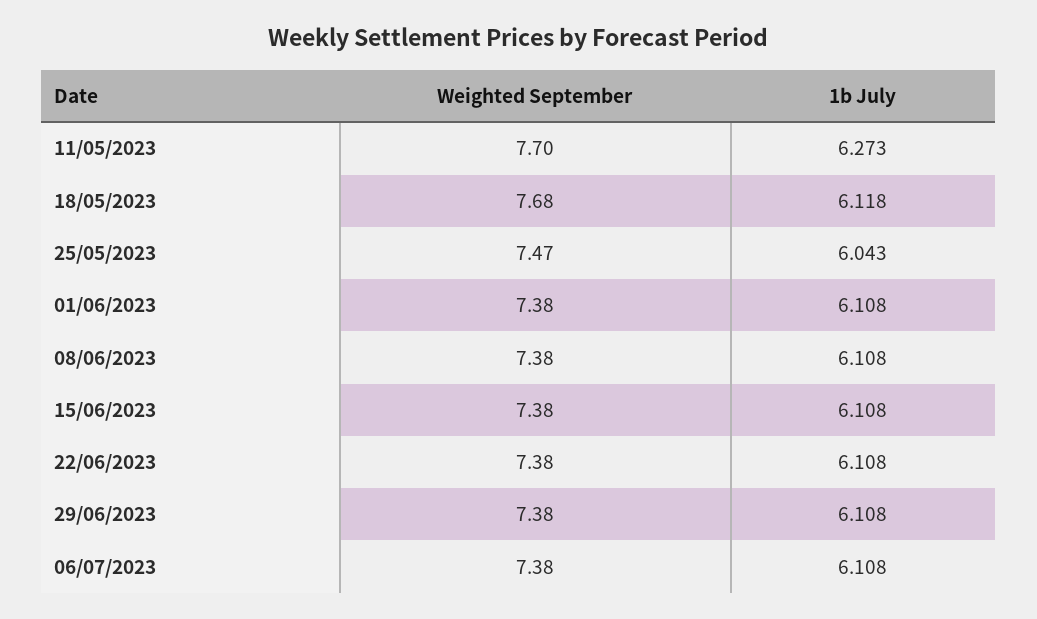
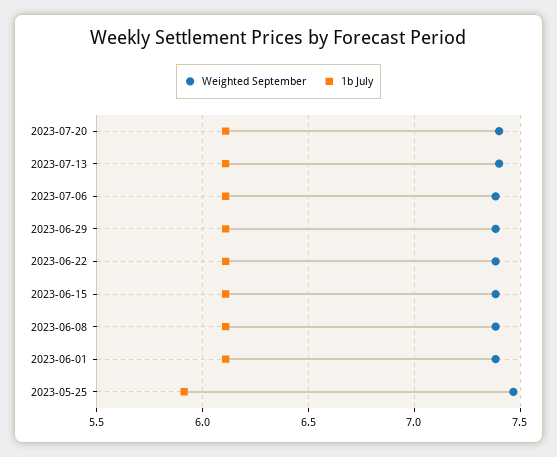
Weighted September, 11/05/2023: 7.7 -> none
1b July, 11/05/2023: 6.273 -> none
Weighted September, 18/05/2023: 7.68 -> none
1b July, 18/05/2023: 6.118 -> none
1b July, 25/05/2023: 6.043 -> 5.9
Weighted September, 2023-07-20: none -> 7.4
1b July, 2023-07-20: none -> 6.1
Weighted September, 2023-07-13: none -> 7.4
1b July, 2023-07-13: none -> 6.1

